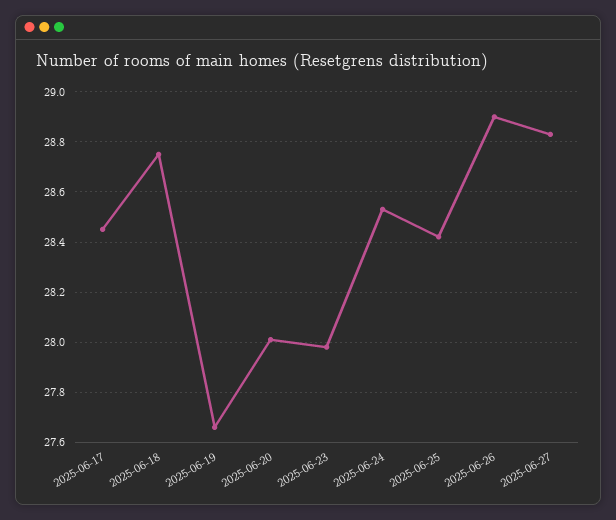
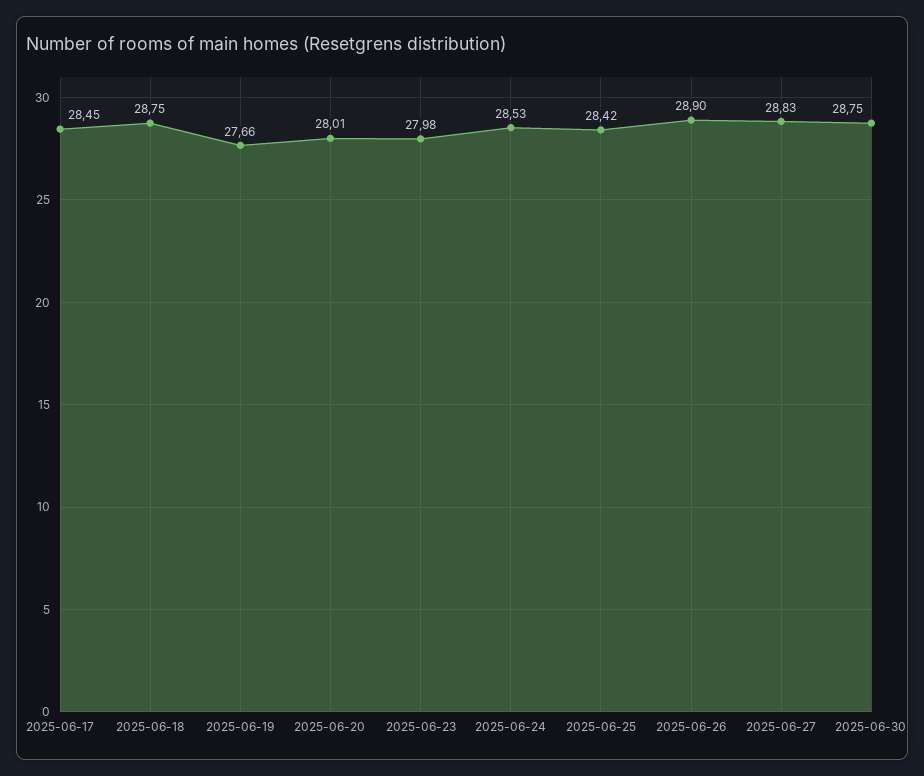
2025-06-30: none -> 28.75

